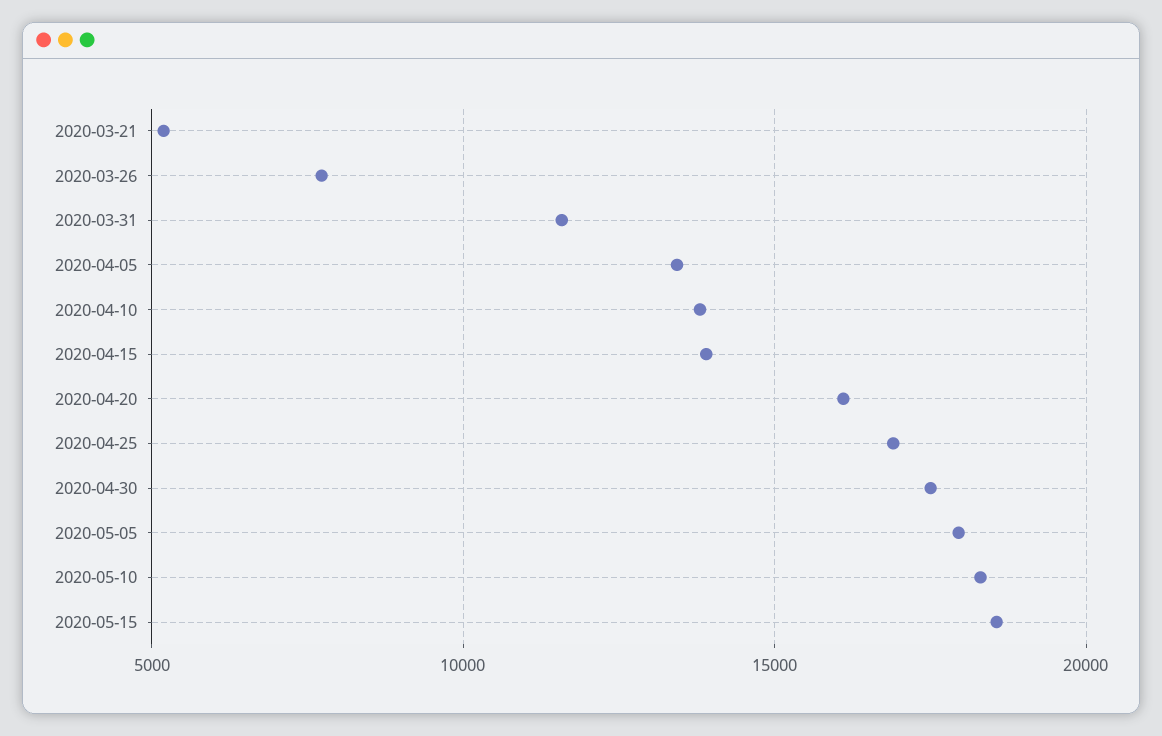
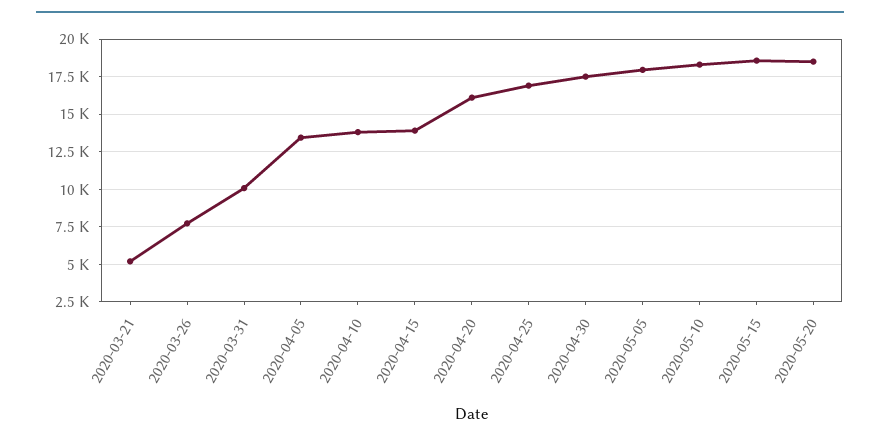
2020-03-31: 11500 -> 10000
2020-05-20: none -> 18500

